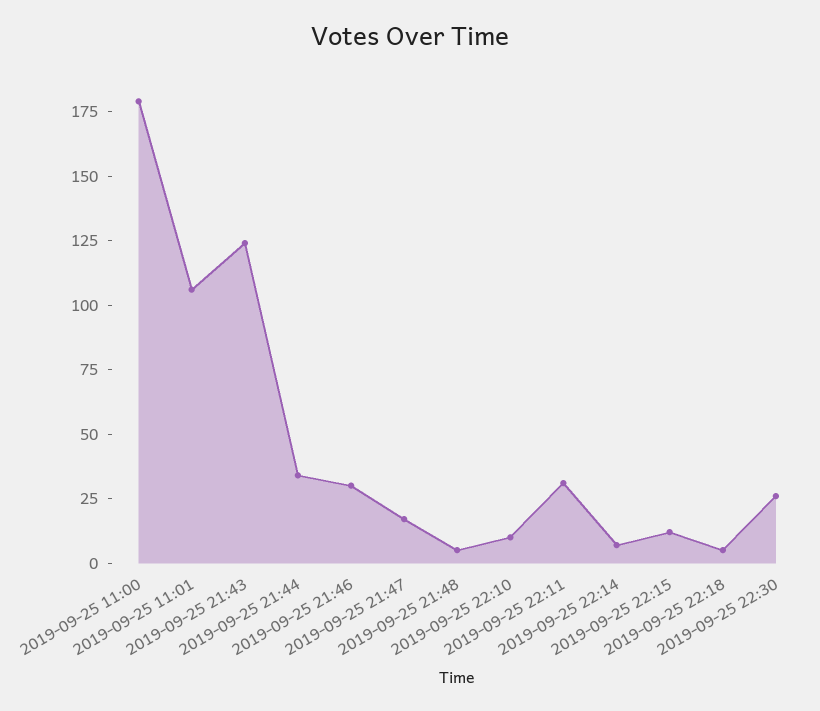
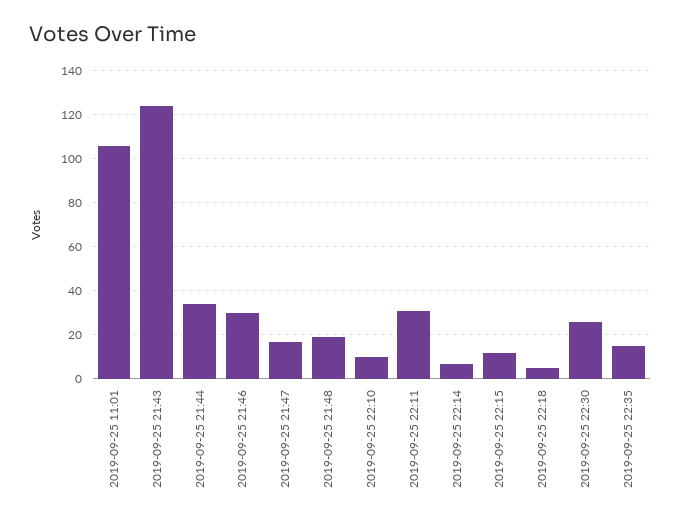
2019-09-25 11:00: 180 -> none
2019-09-25 21:48: 5 -> 20
2019-09-25 22:35: none -> 15

